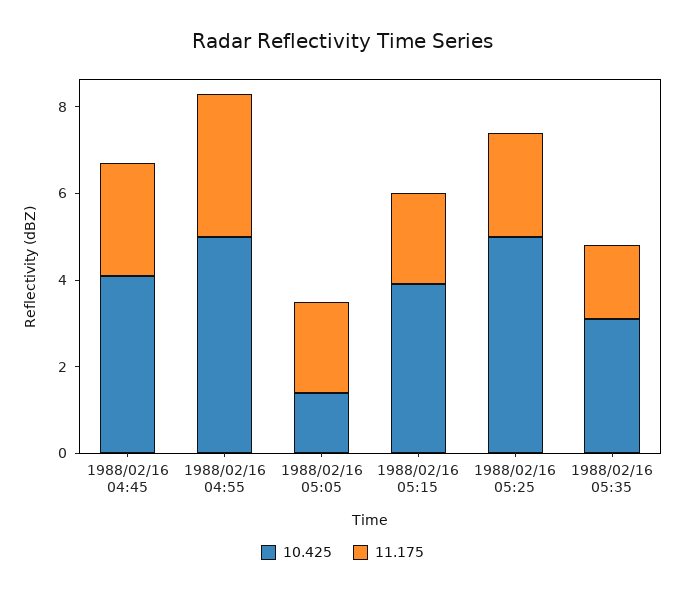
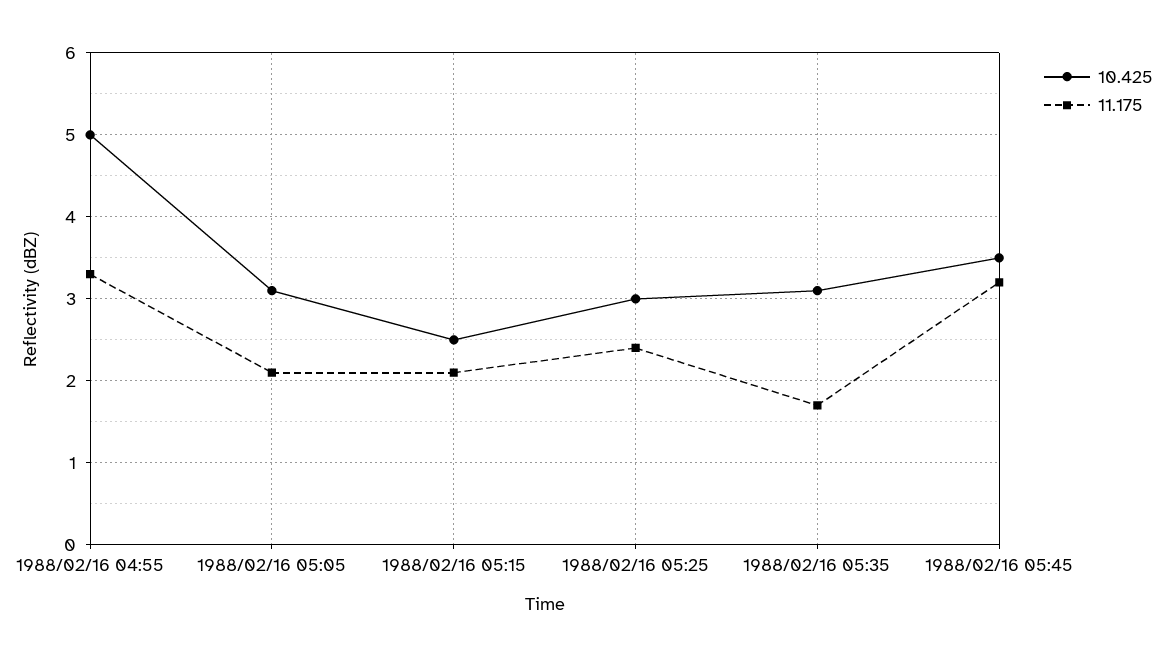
10.425, 1988/02/16 04:45: 4 -> none
11.175, 1988/02/16 04:45: 2.5 -> none
10.425, 1988/02/16 05:05: 1.5 -> 3.1
10.425, 1988/02/16 05:15: 4 -> 2.5
10.425, 1988/02/16 05:25: 5 -> 3
10.425, 1988/02/16 05:45: none -> 3.5
11.175, 1988/02/16 05:45: none -> 3.2

